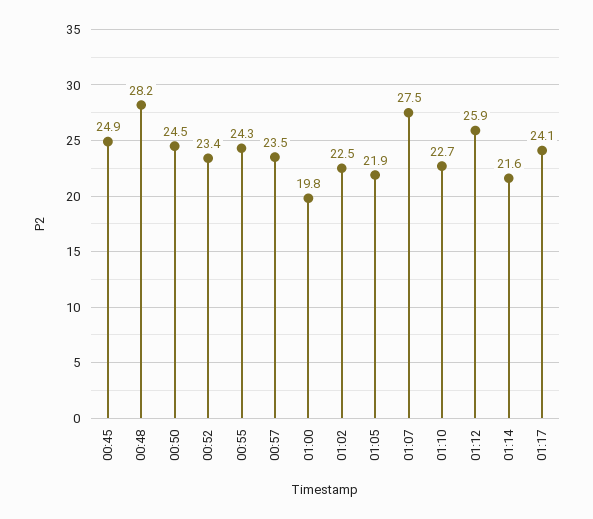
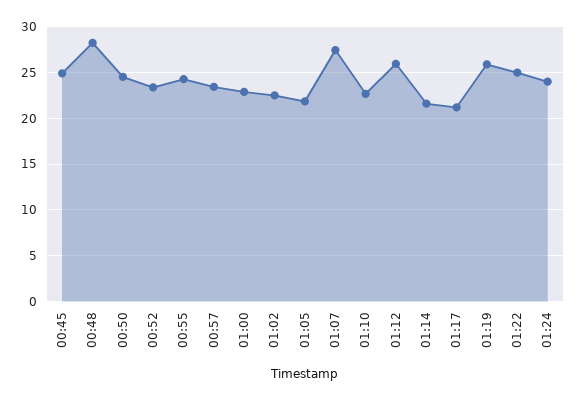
01:00: 19.8 -> 23
01:17: 24.1 -> 21
01:19: none -> 26
01:22: none -> 25
01:24: none -> 24

